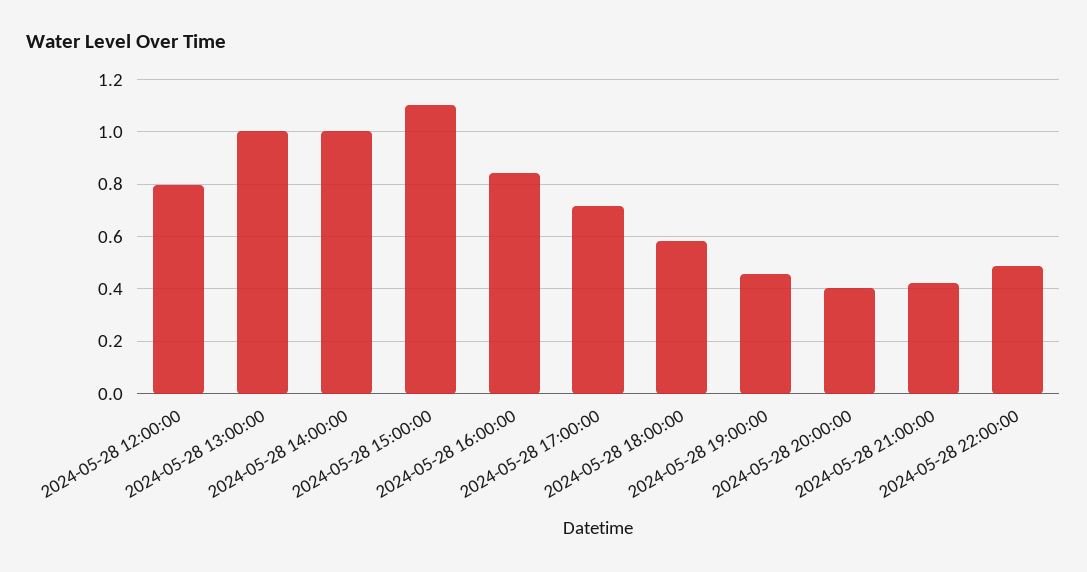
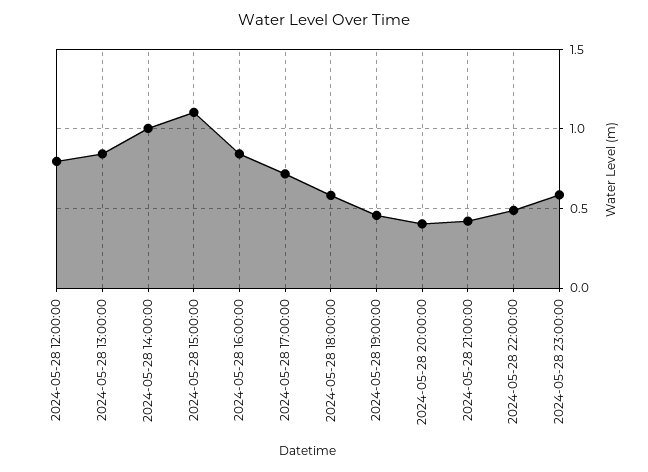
2024-05-28 13:00:00: 1 -> 0.85
2024-05-28 23:00:00: none -> 0.6

